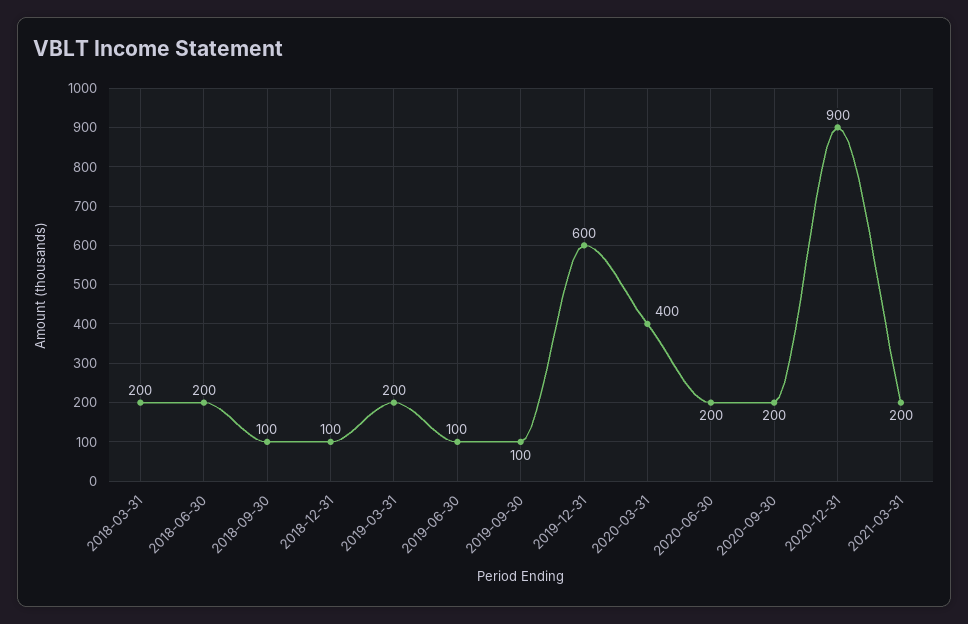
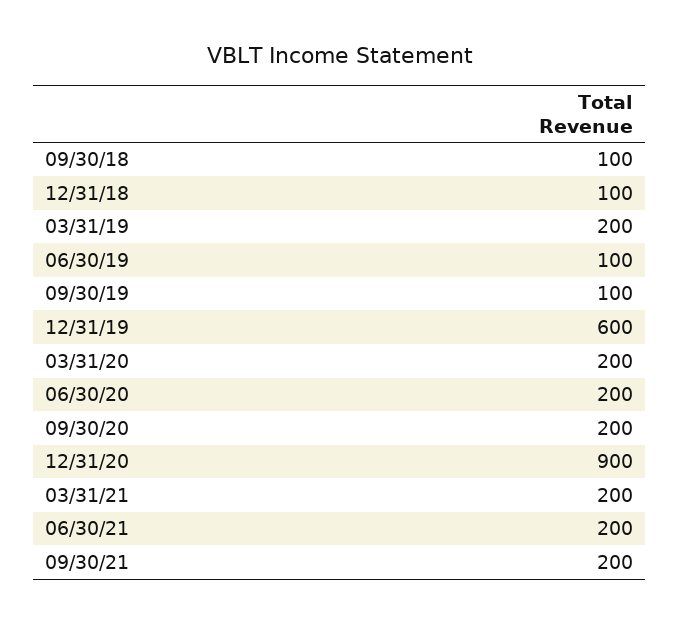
2018-03-31: 200 -> none
2018-06-30: 200 -> none
2020-03-31: 400 -> 200
06/30/21: none -> 200
09/30/21: none -> 200

